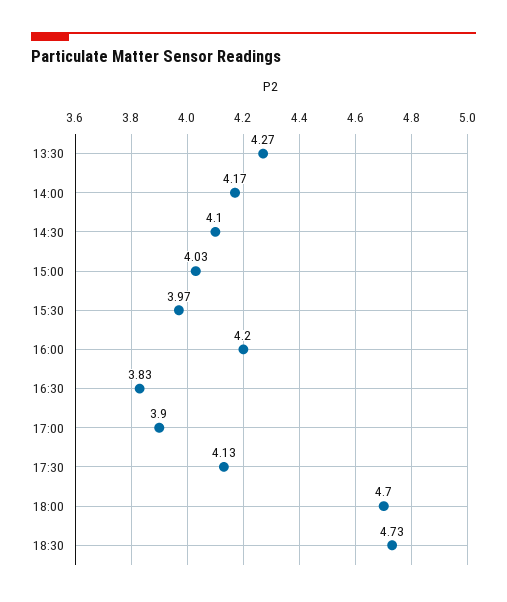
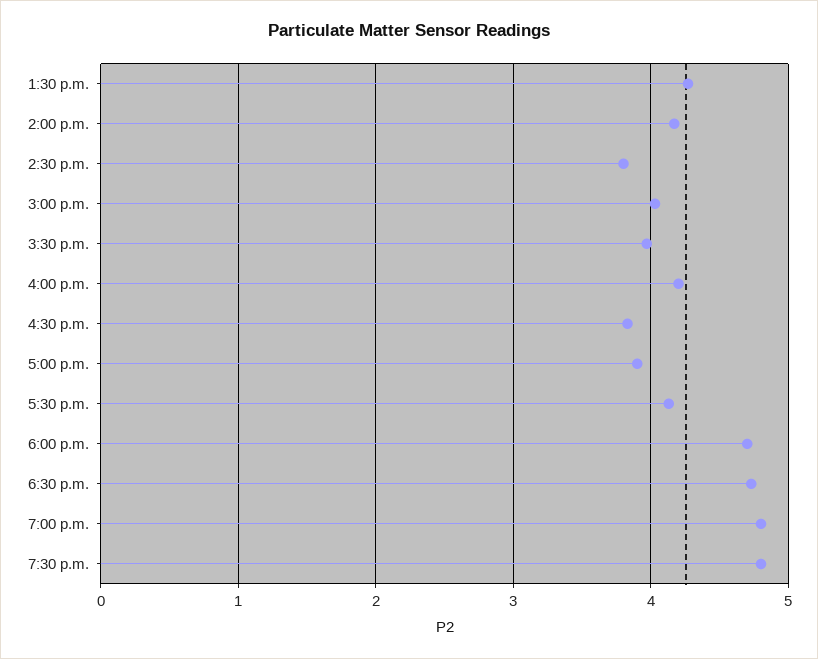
14:30: 4.1 -> 3.8
7:00 p.m.: none -> 4.8
7:30 p.m.: none -> 4.8

